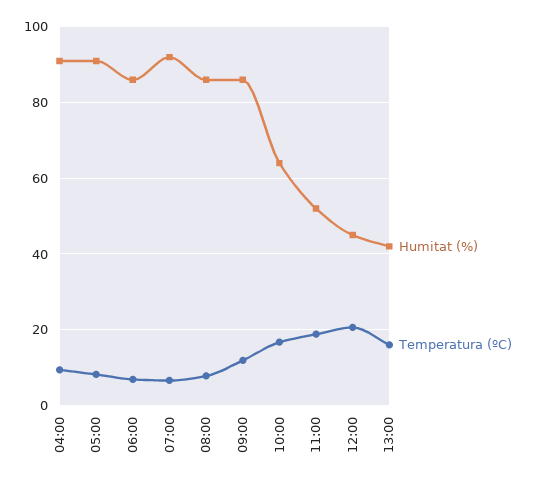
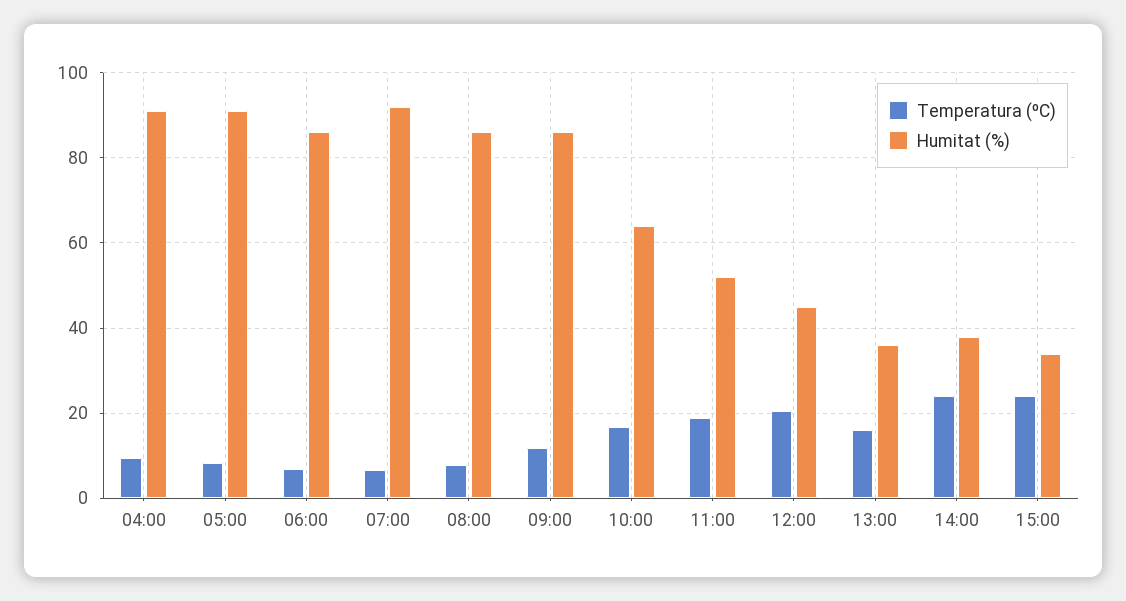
Humitat (%), 13:00: 42 -> 36
Temperatura (ºC), 14:00: none -> 24
Humitat (%), 14:00: none -> 38
Temperatura (ºC), 15:00: none -> 24
Humitat (%), 15:00: none -> 34

